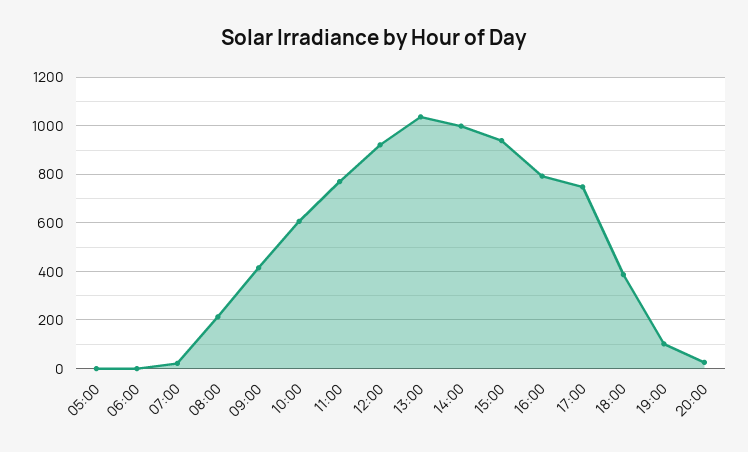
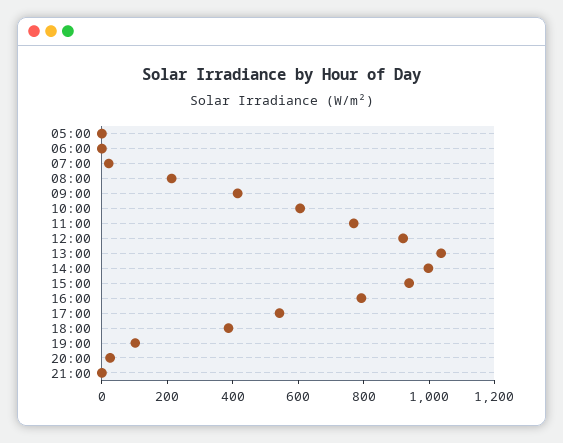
17:00: 750 -> 550
21:00: none -> 0

